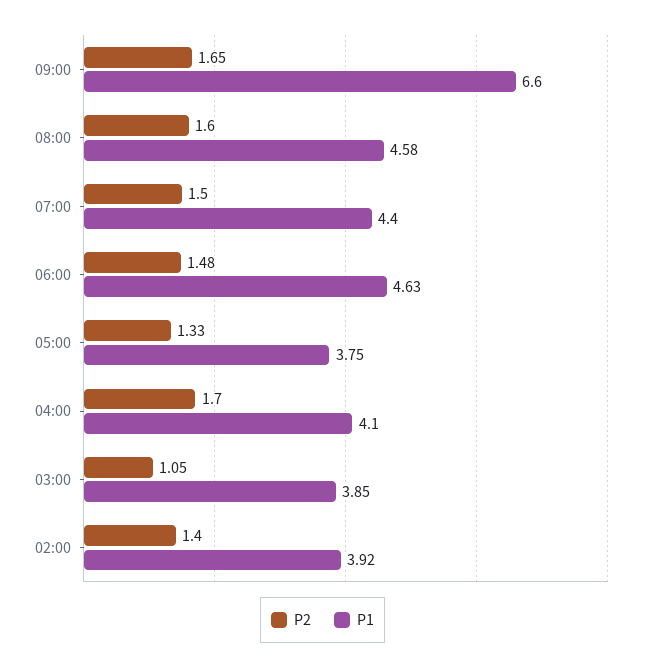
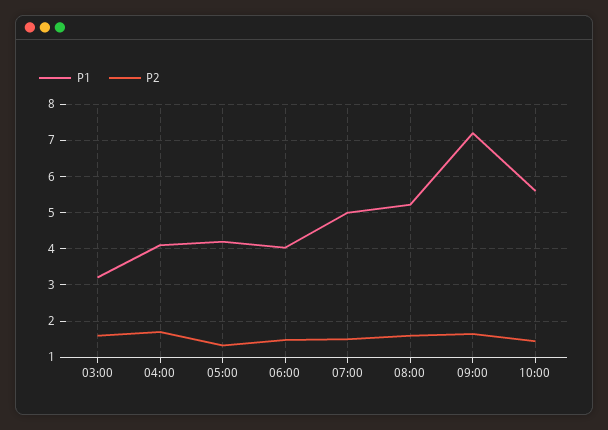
P1, 09:00: 6.6 -> 7.2
P1, 08:00: 4.58 -> 5.2
P1, 07:00: 4.4 -> 5
P1, 06:00: 4.63 -> 4
P1, 05:00: 3.75 -> 4.2
P2, 03:00: 1.05 -> 1.6
P1, 03:00: 3.85 -> 3.2
P2, 02:00: 1.4 -> none
P1, 02:00: 3.92 -> none
P1, 10:00: none -> 5.6
P2, 10:00: none -> 1.4

